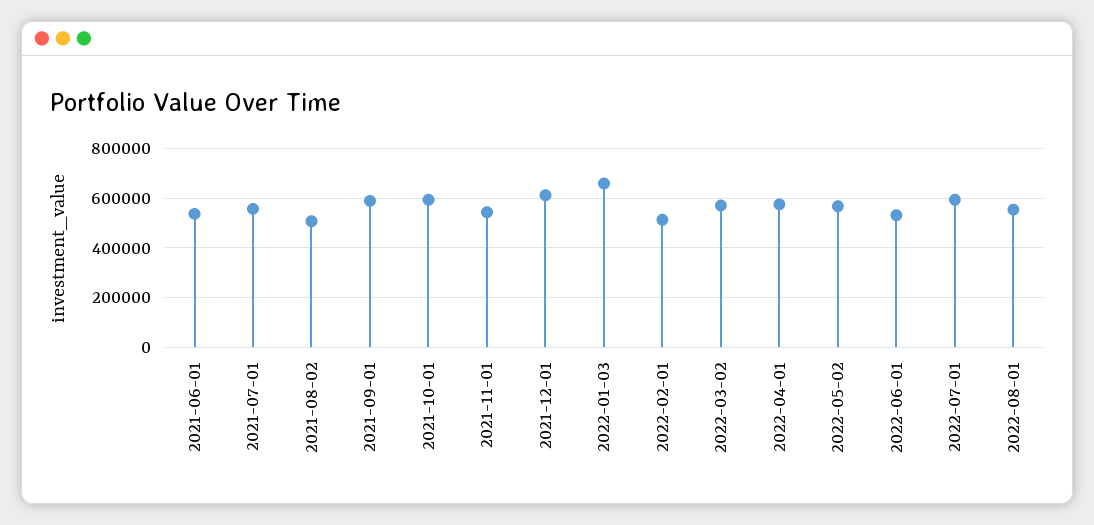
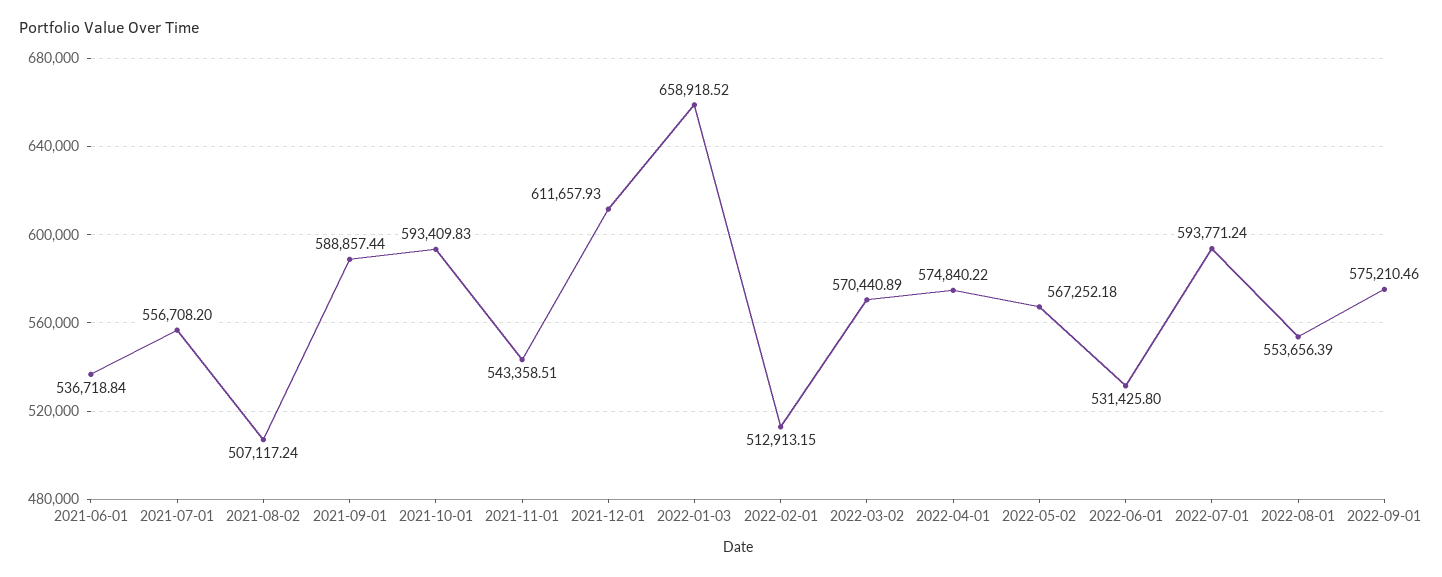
2022-09-01: none -> 575210.46

